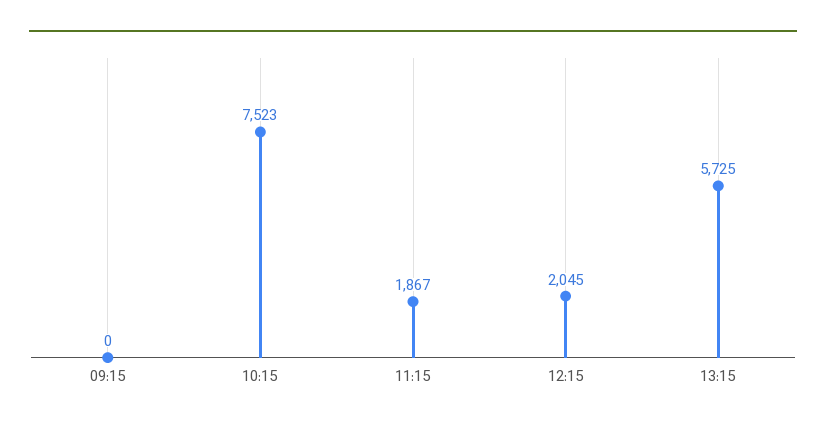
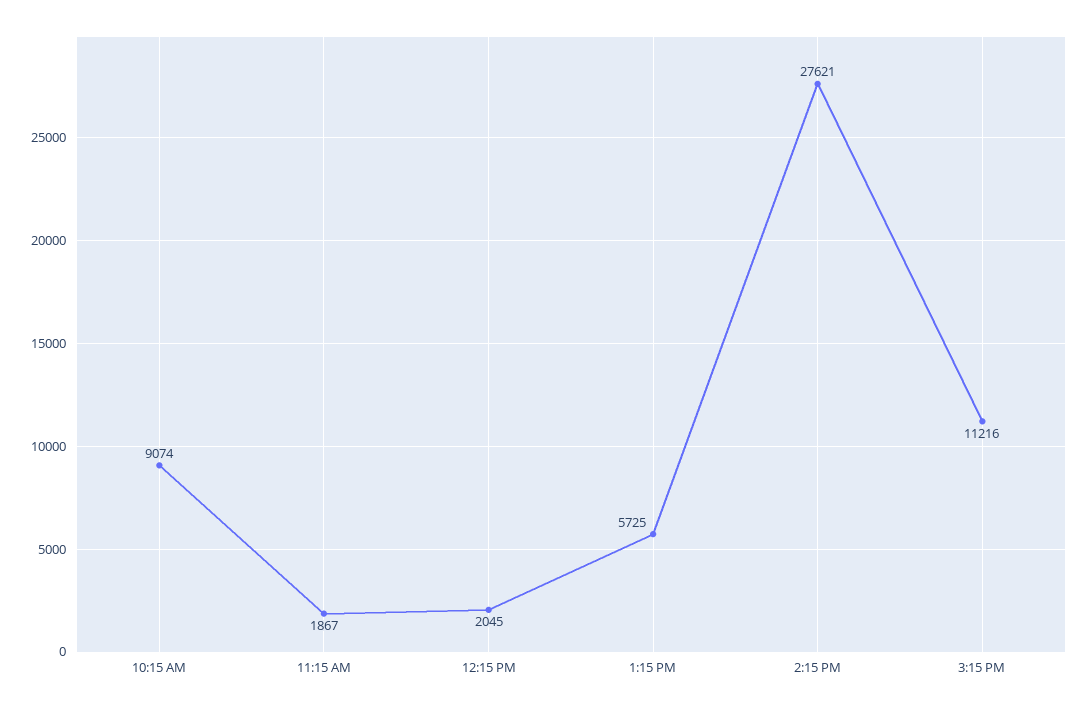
09:15: 0 -> none
10:15: 7523 -> 9074
2:15 PM: none -> 27621
3:15 PM: none -> 11216

